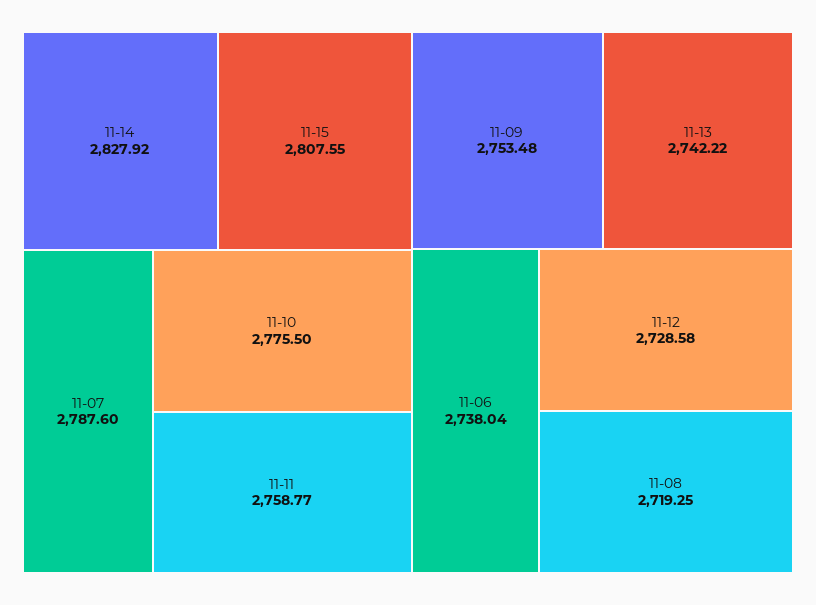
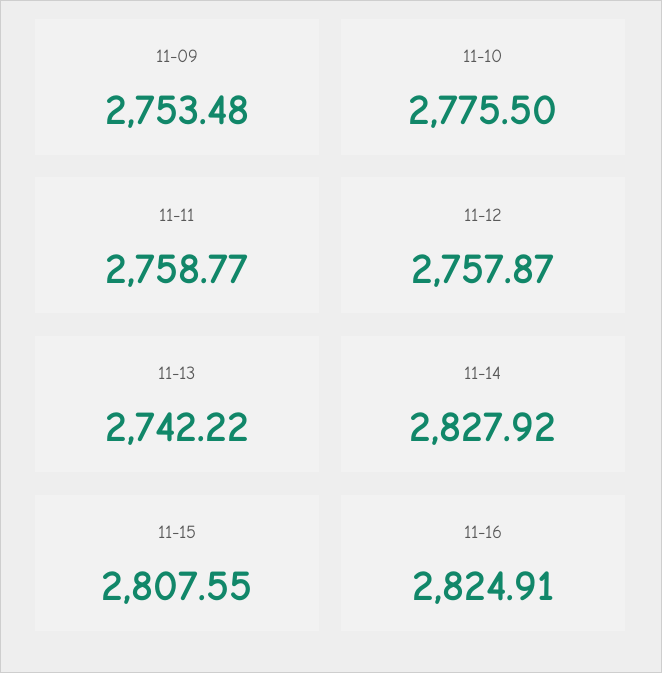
11-07: 2787.6 -> none
11-06: 2738.04 -> none
11-12: 2728.58 -> 2757.87
11-08: 2719.25 -> none
11-16: none -> 2824.91

